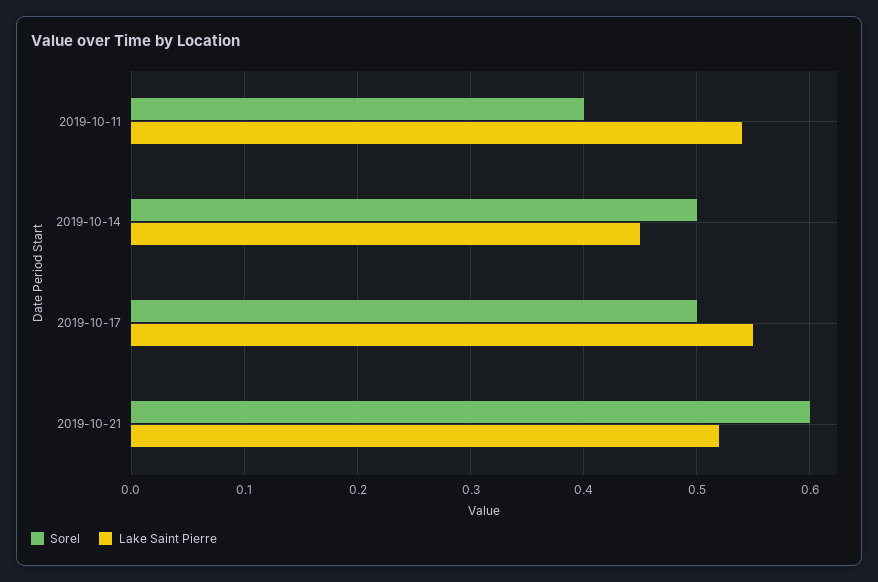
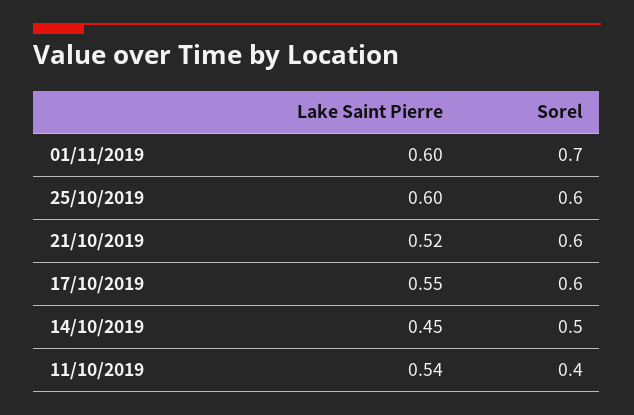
Sorel, 2019-10-17: 0.5 -> 0.6
Lake Saint Pierre, 01/11/2019: none -> 0.6
Sorel, 01/11/2019: none -> 0.7
Lake Saint Pierre, 25/10/2019: none -> 0.6
Sorel, 25/10/2019: none -> 0.6

